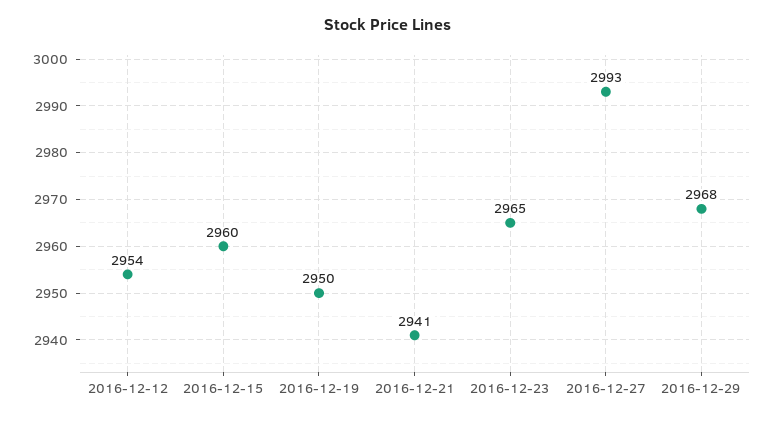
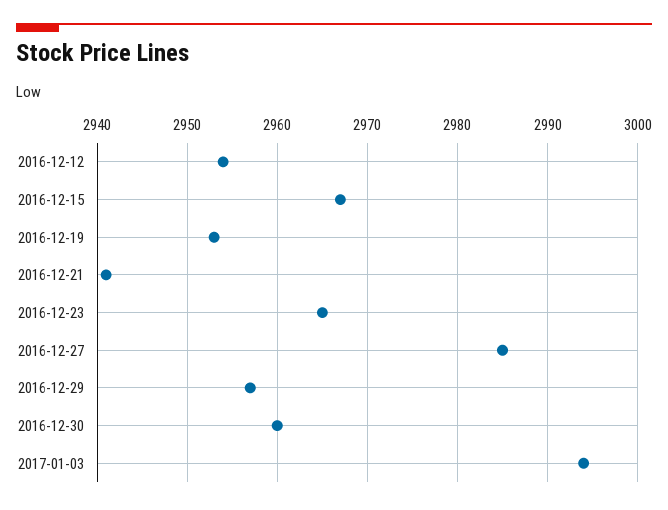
2016-12-15: 2960 -> 2967
2016-12-19: 2950 -> 2953
2016-12-27: 2993 -> 2985
2016-12-29: 2968 -> 2957
2016-12-30: none -> 2960
2017-01-03: none -> 2994

